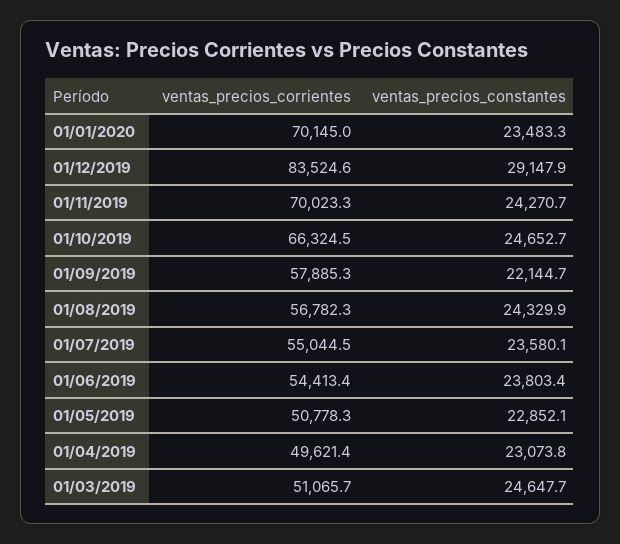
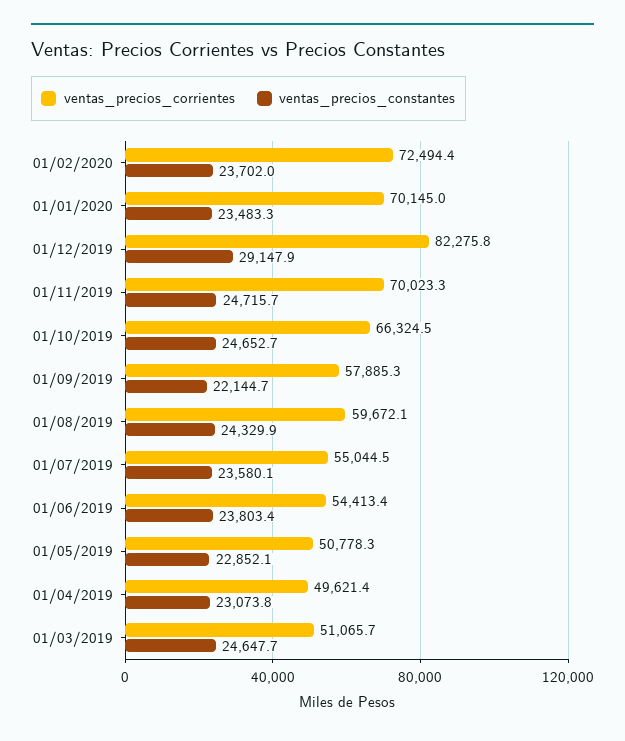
ventas_precios_corrientes, 01/12/2019: 83524.6 -> 82275.8
ventas_precios_constantes, 01/11/2019: 24270.7 -> 24715.7
ventas_precios_corrientes, 01/08/2019: 56782.3 -> 59672.1
ventas_precios_corrientes, 01/02/2020: none -> 72494.4
ventas_precios_constantes, 01/02/2020: none -> 23702

